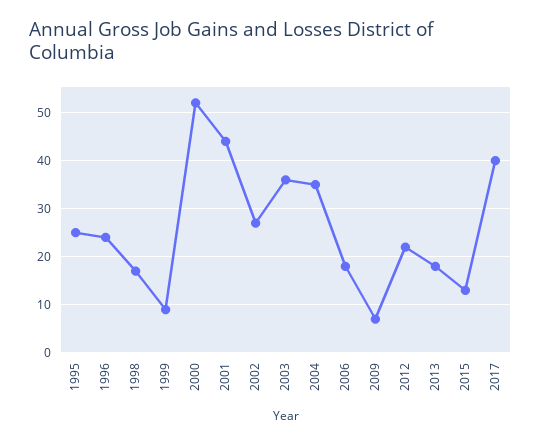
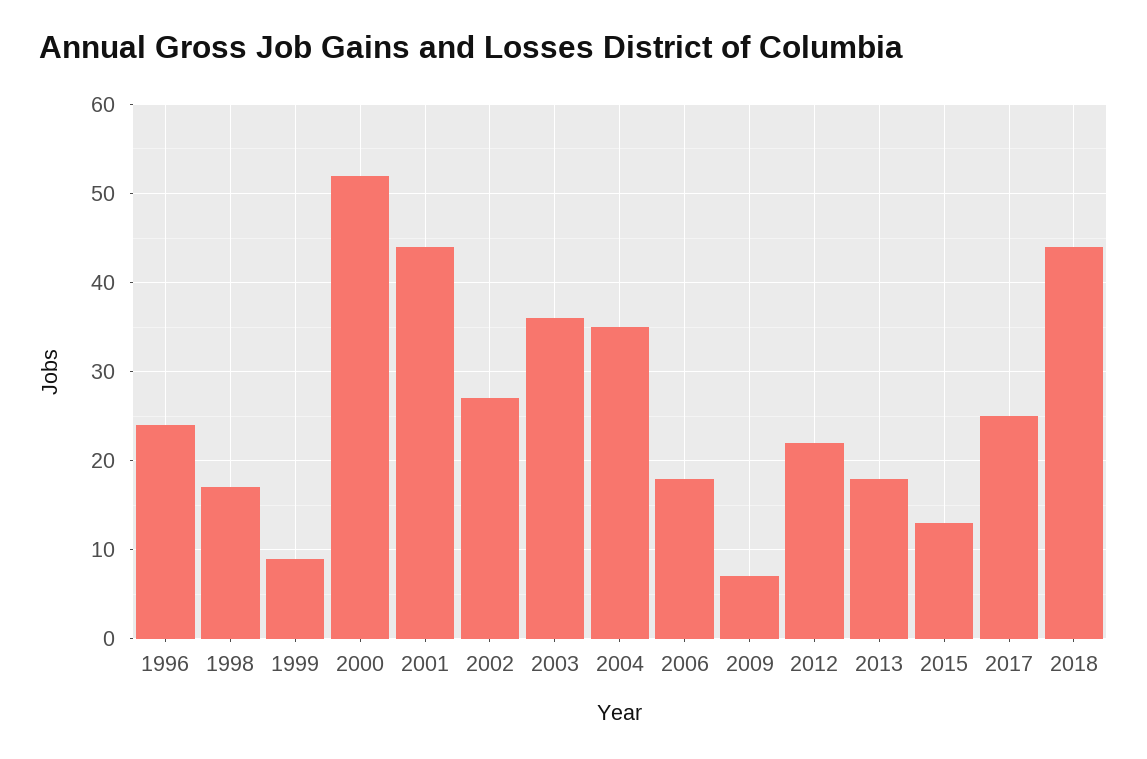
1995: 25 -> none
2017: 40 -> 25
2018: none -> 44

